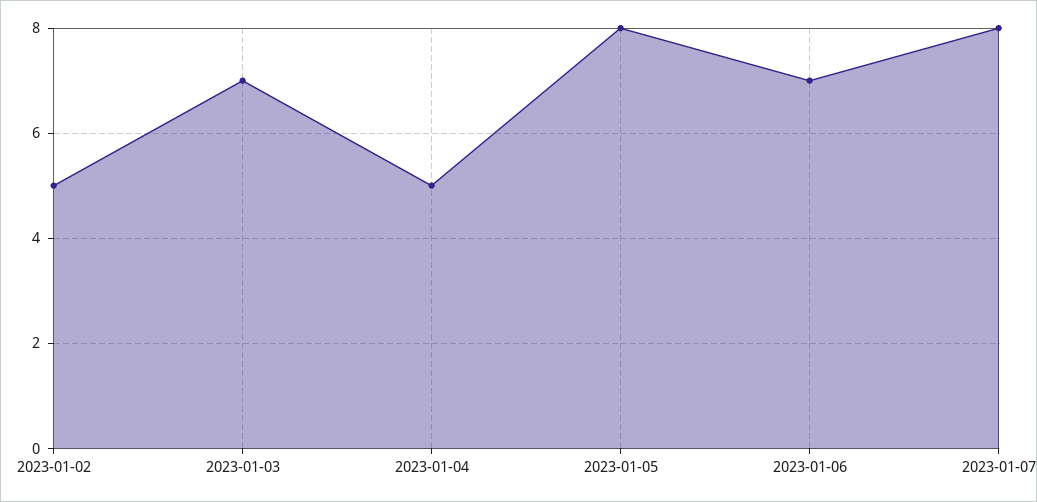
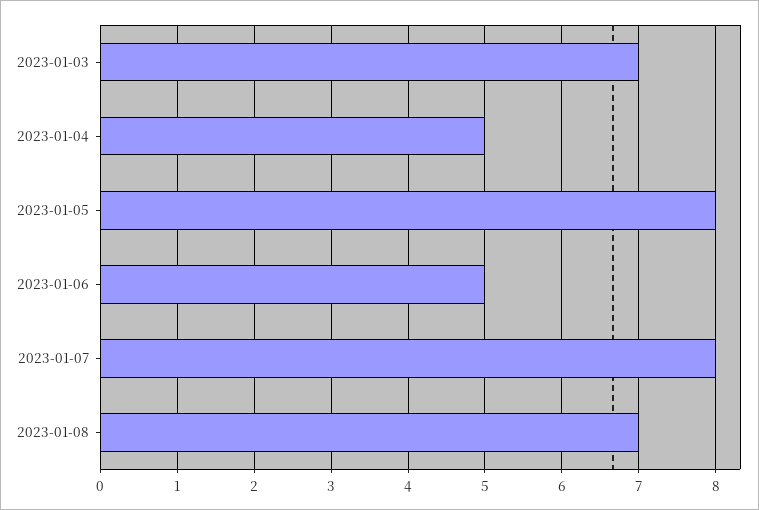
2023-01-02: 5 -> none
2023-01-06: 7 -> 5
2023-01-08: none -> 7

